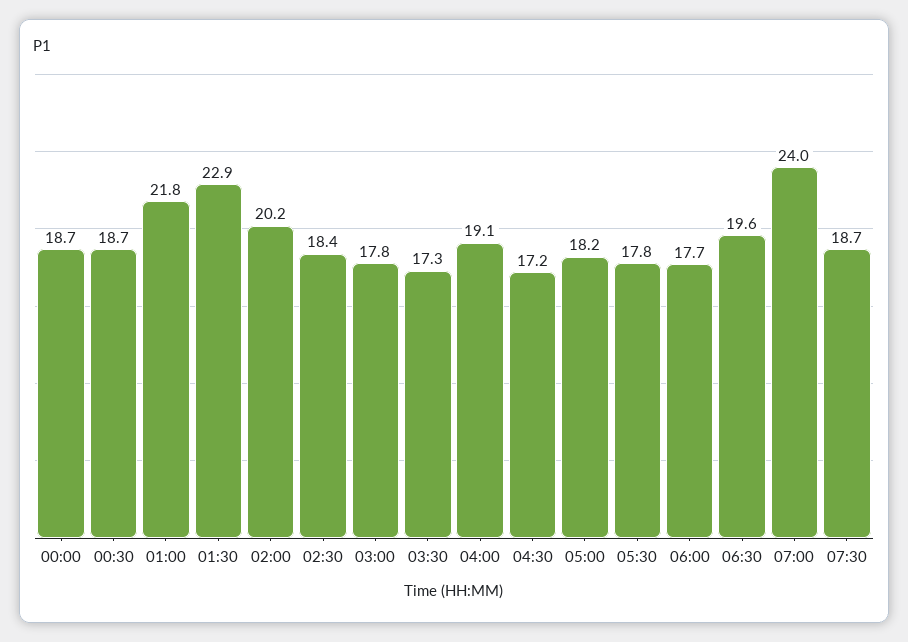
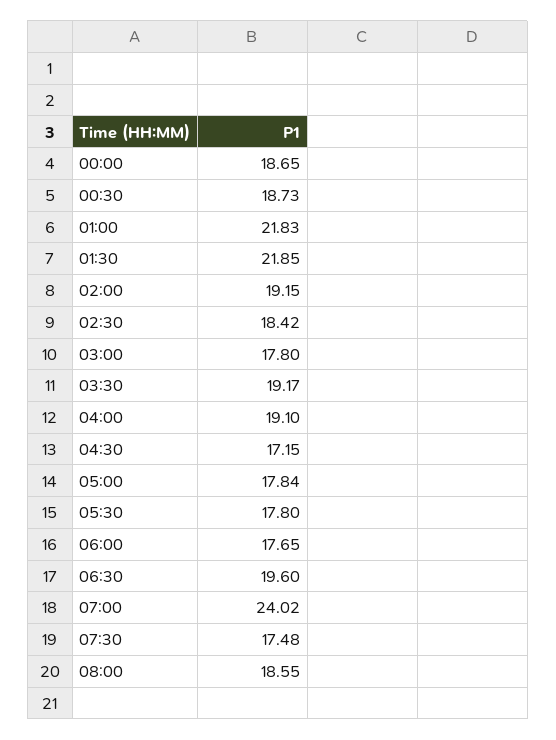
01:30: 22.9 -> 21.85
02:00: 20.2 -> 19.15
03:30: 17.3 -> 19.17
05:00: 18.2 -> 17.84
07:30: 18.7 -> 17.48
08:00: none -> 18.55

